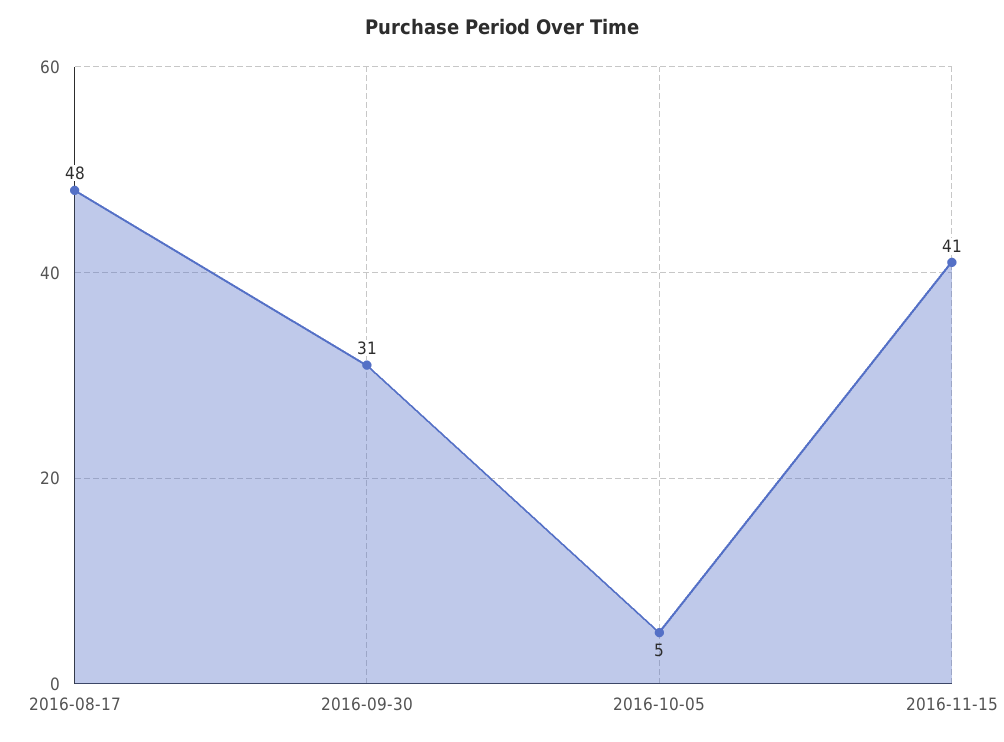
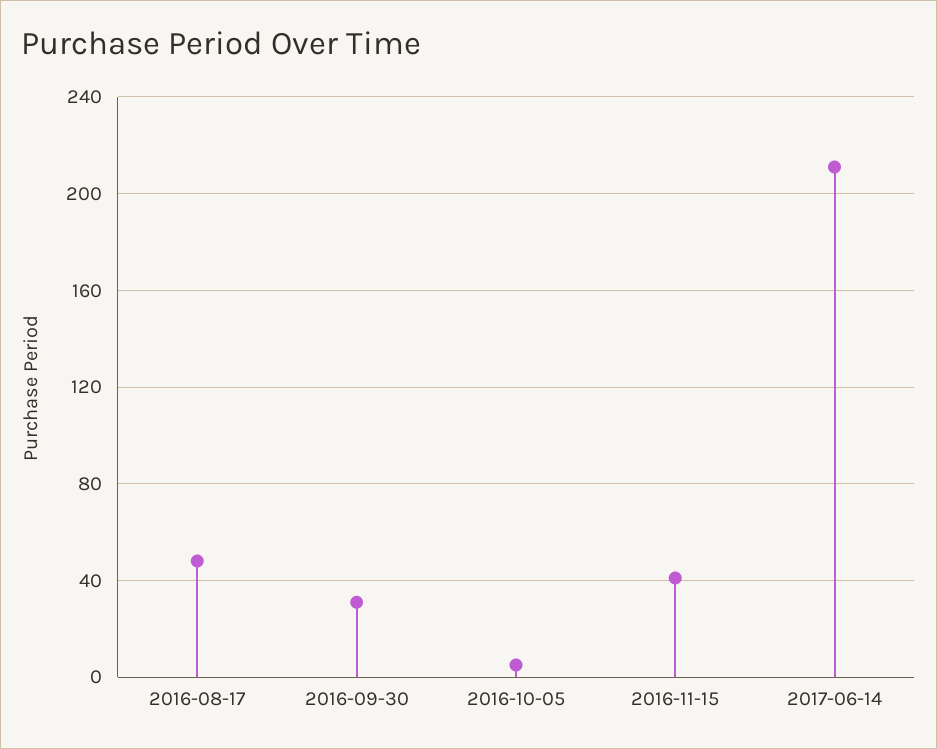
2017-06-14: none -> 210

